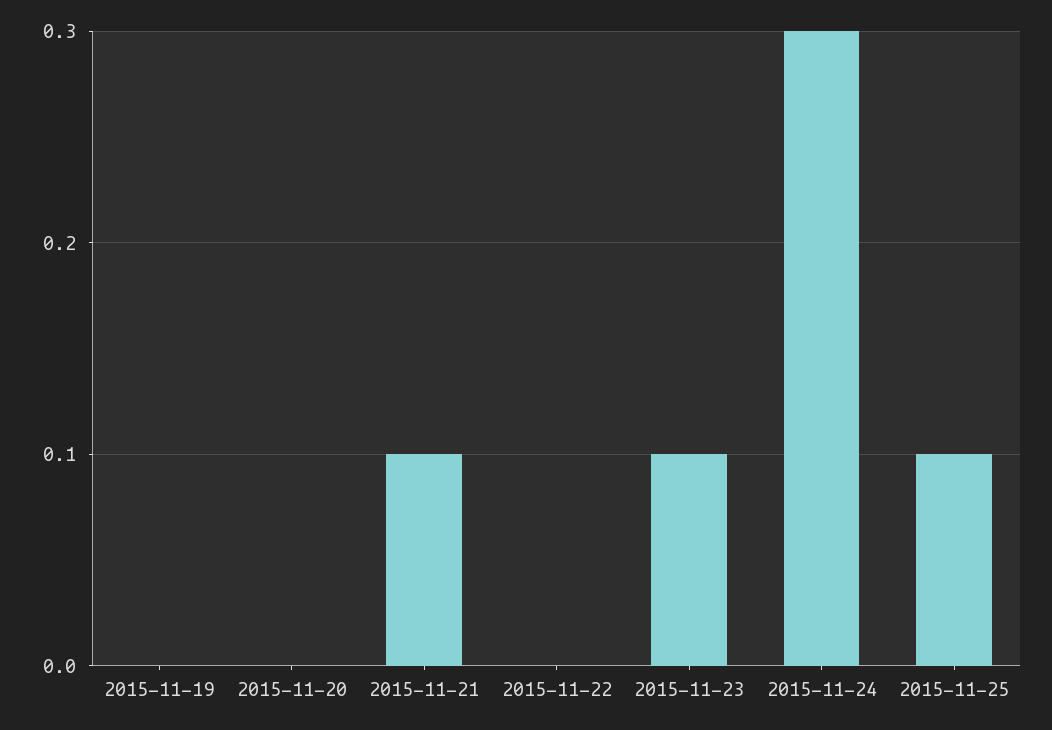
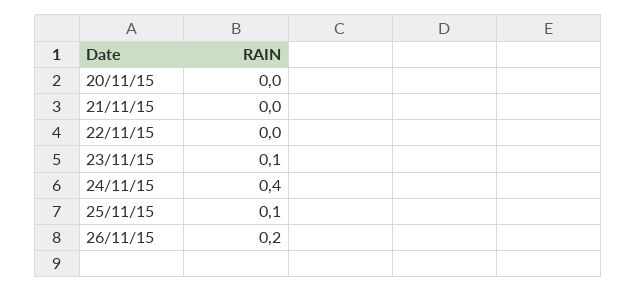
2015-11-19: 0 -> none
2015-11-21: 0.1 -> 0
2015-11-24: 0.3 -> 0.4
26/11/15: none -> 0.2

